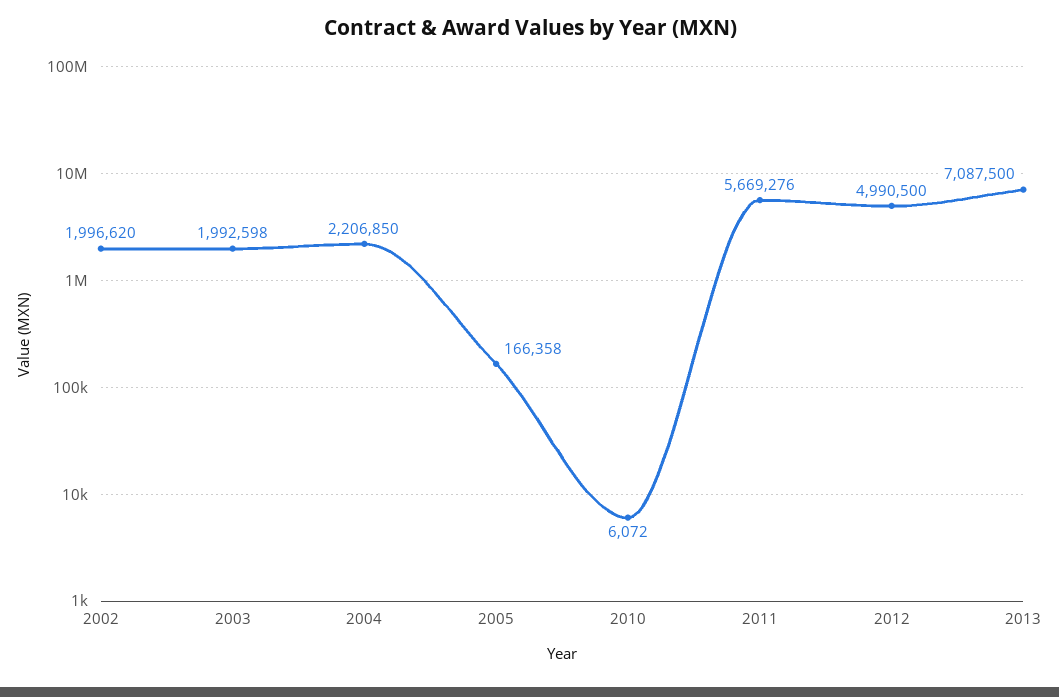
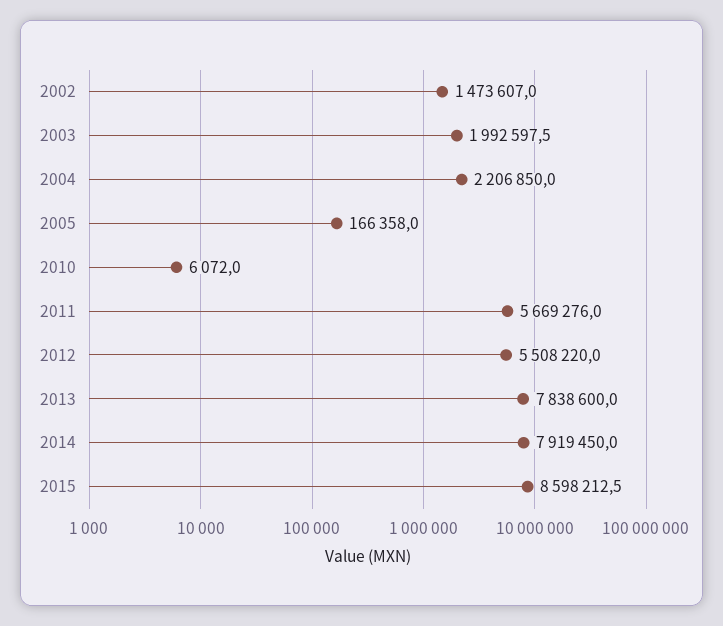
2002: 1996620 -> 1473607
2003: 1992598 -> 1992597.5
2012: 4990500 -> 5508220
2013: 7087500 -> 7838600
2014: none -> 7919450
2015: none -> 8598212.5

